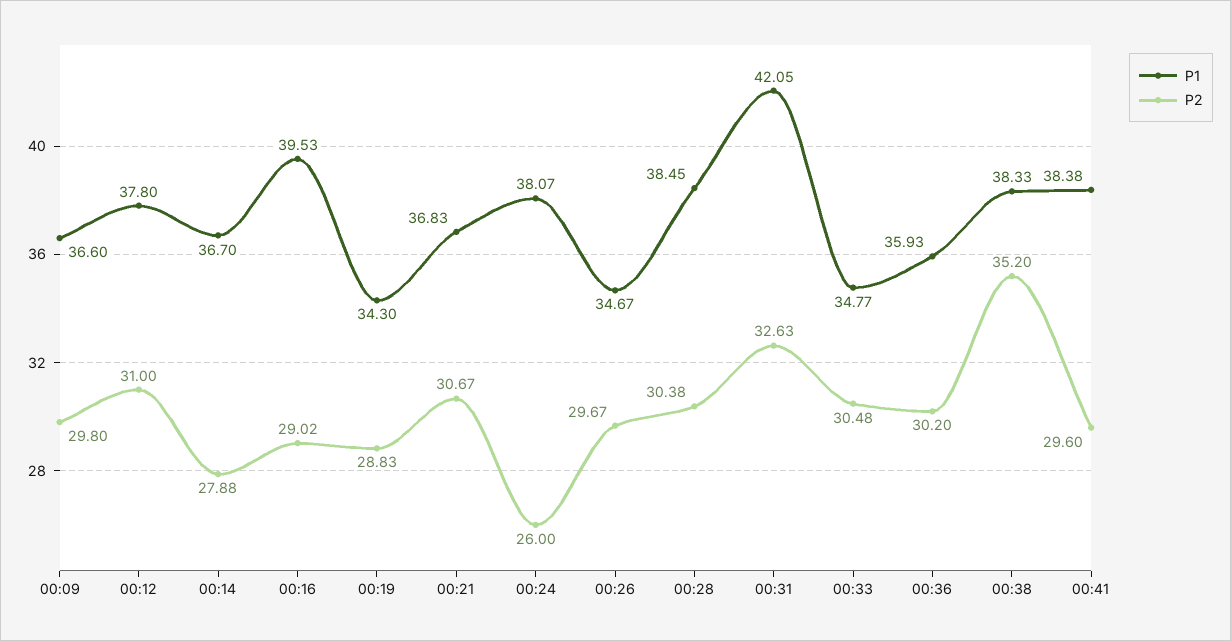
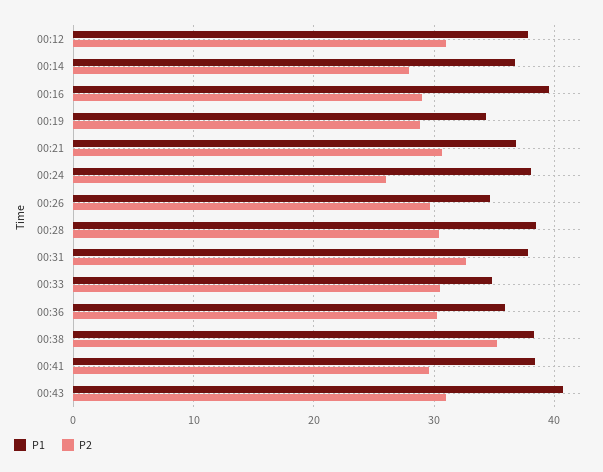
P1, 00:09: 36.6 -> none
P2, 00:09: 29.8 -> none
P1, 00:31: 42.05 -> 38
P1, 00:43: none -> 41
P2, 00:43: none -> 31

